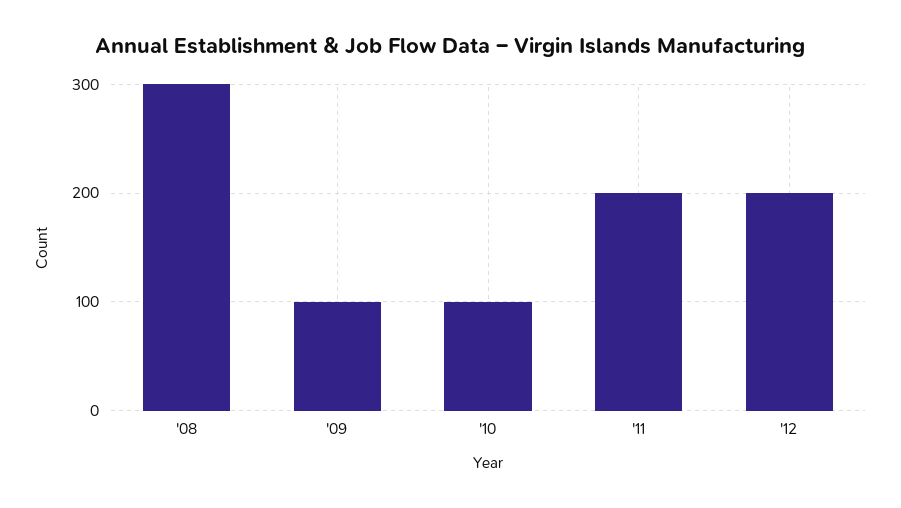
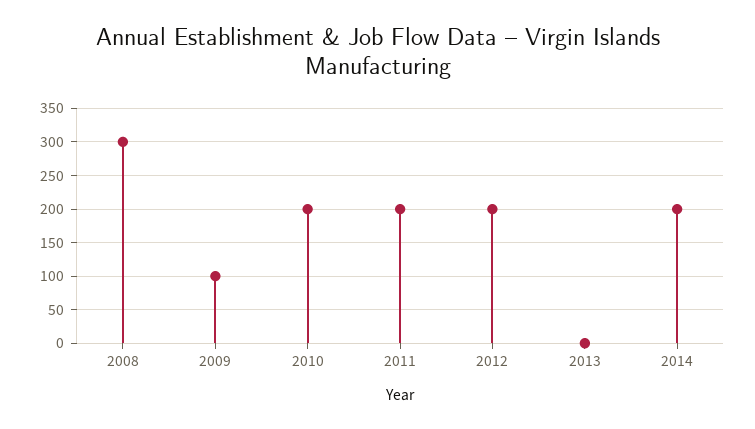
'10: 100 -> 200
2013: none -> 0
2014: none -> 200

